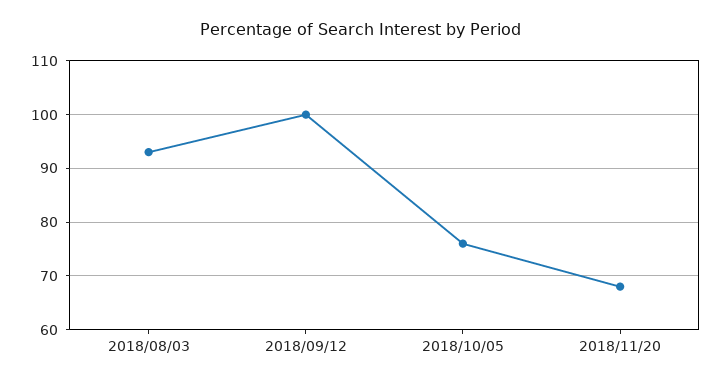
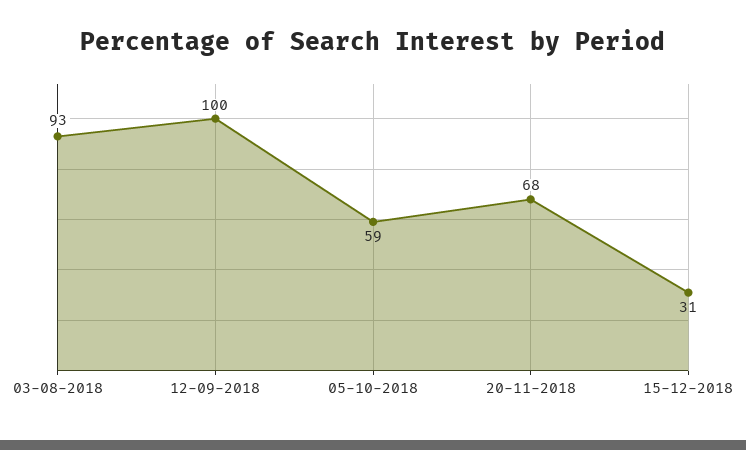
2018/10/05: 75 -> 59
15-12-2018: none -> 31

